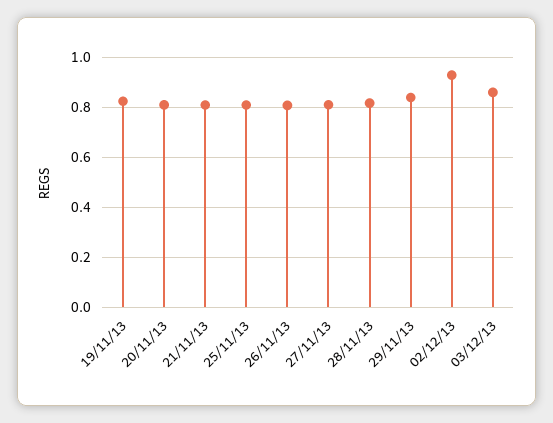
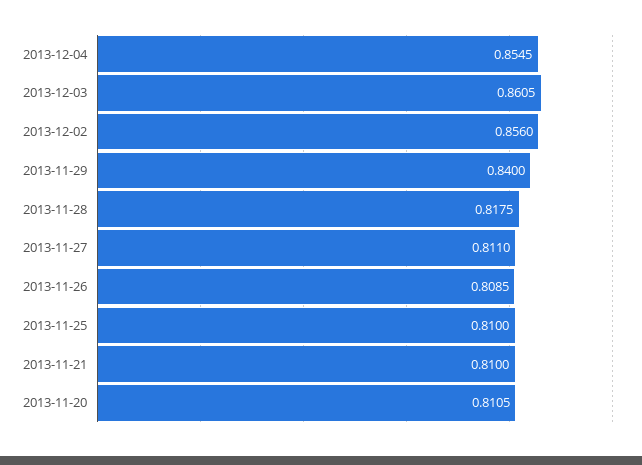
19/11/13: 0.825 -> none
02/12/13: 0.925 -> 0.856
2013-12-04: none -> 0.8545

